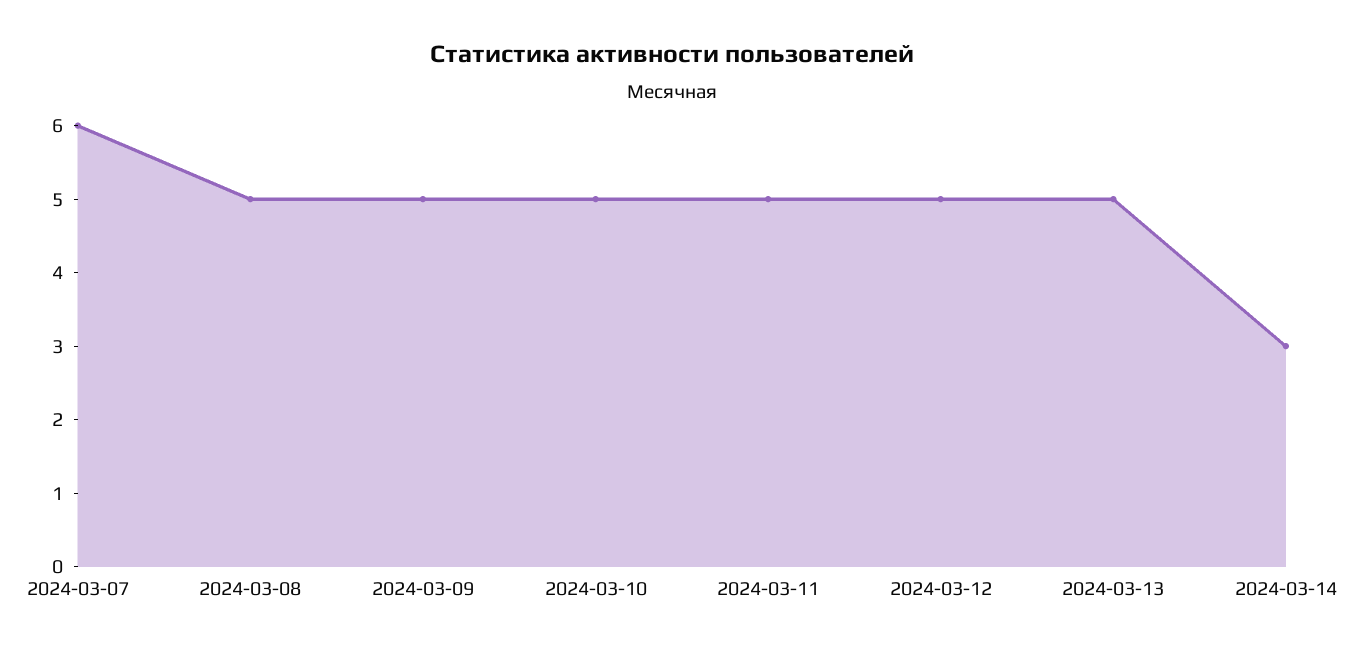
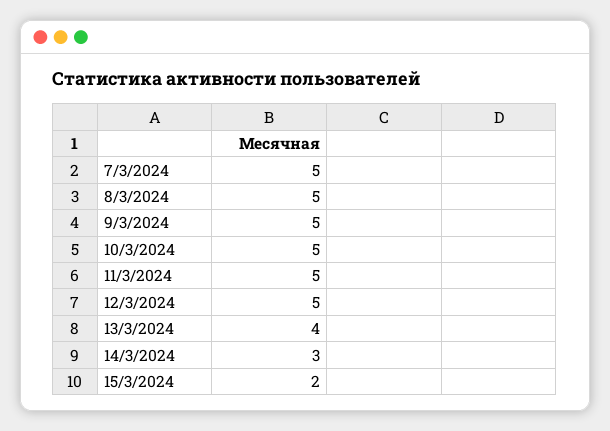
2024-03-07: 6 -> 5
2024-03-13: 5 -> 4
15/3/2024: none -> 2

